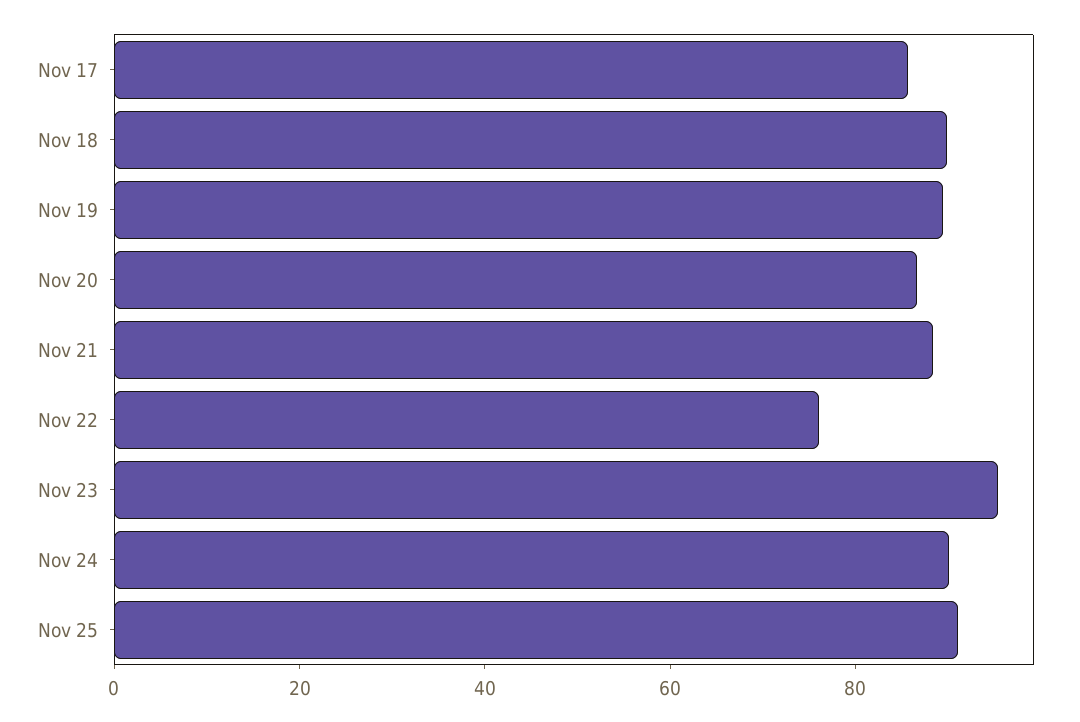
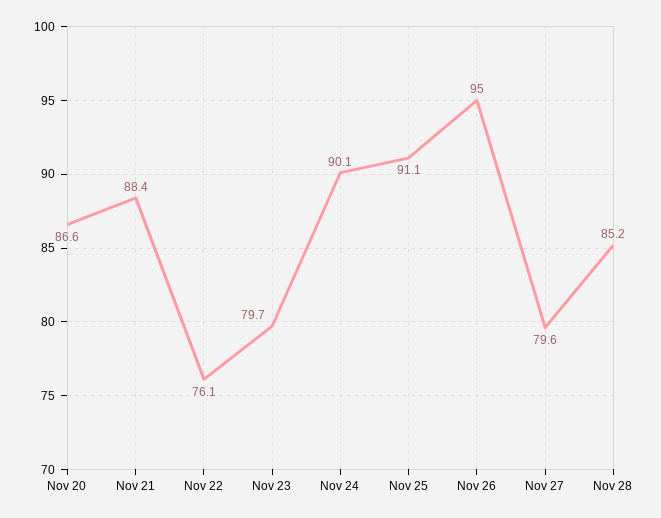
Nov 17: 85 -> none
Nov 18: 90 -> none
Nov 19: 90 -> none
Nov 23: 95 -> 79.7
Nov 26: none -> 95
Nov 27: none -> 79.6
Nov 28: none -> 85.2

